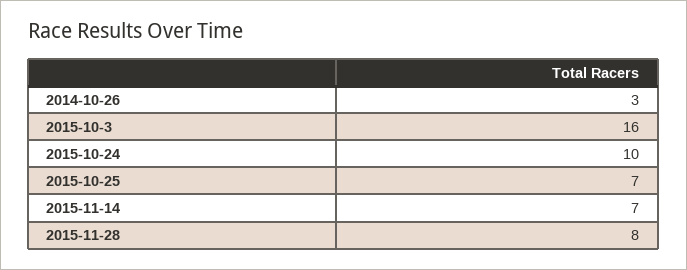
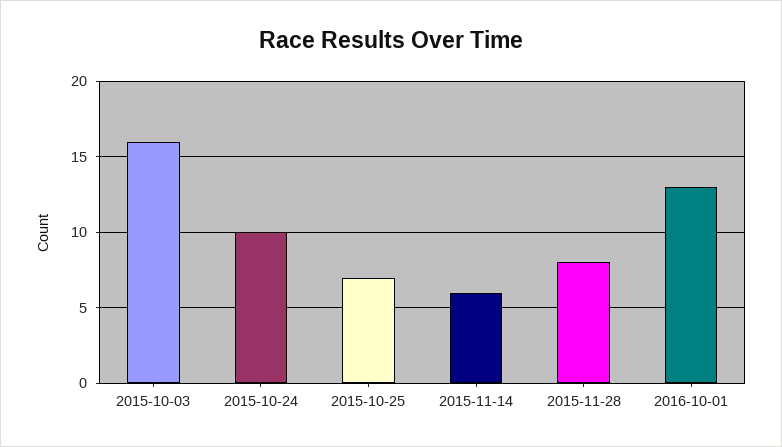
2014-10-26: 3 -> none
2015-11-14: 7 -> 6
2016-10-01: none -> 13

